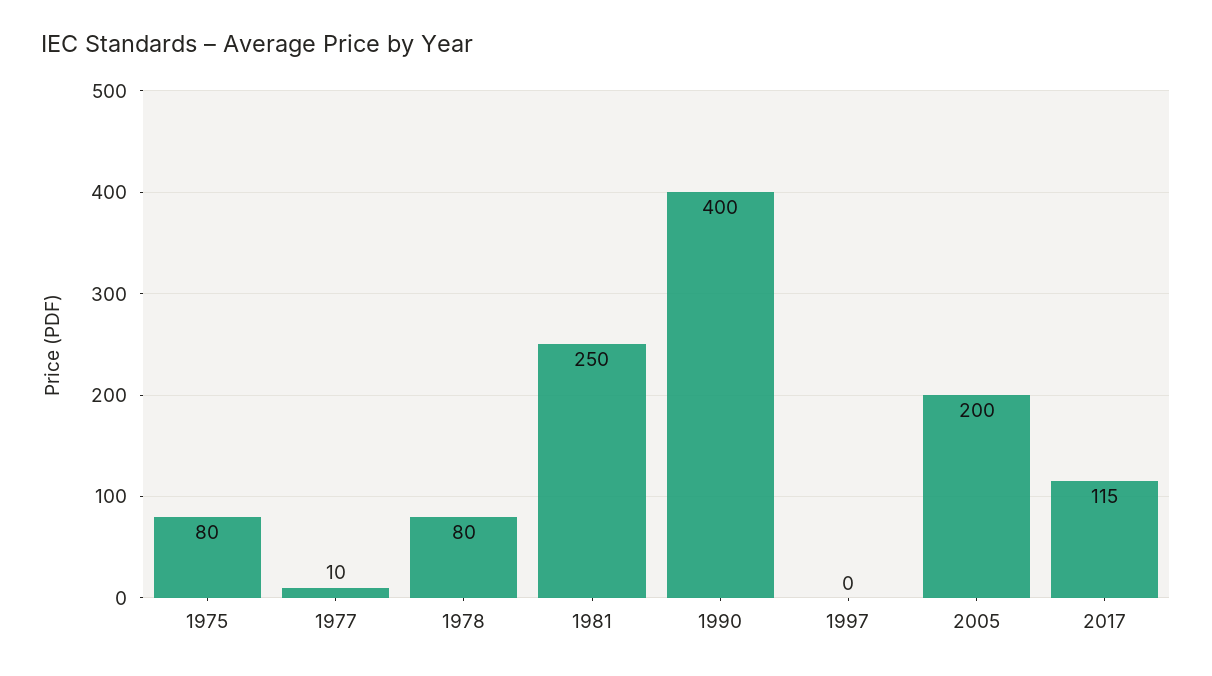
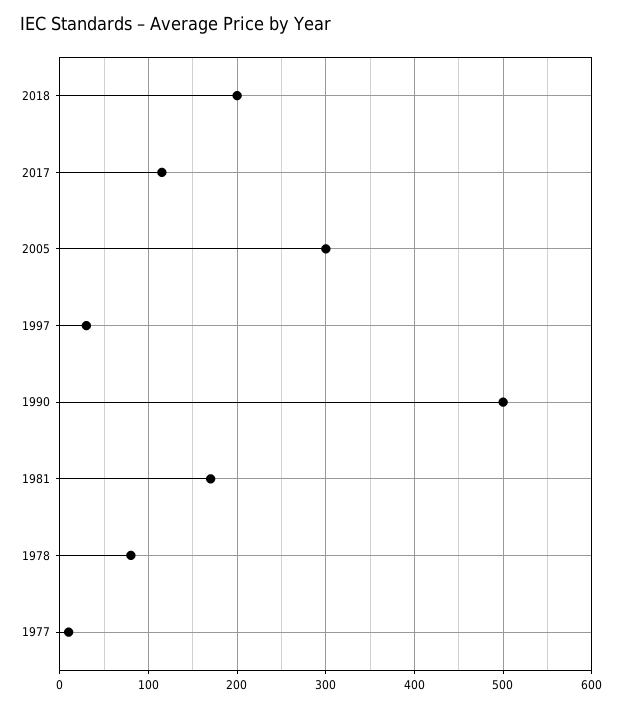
1975: 80 -> none
1981: 250 -> 170
1990: 400 -> 500
1997: 0 -> 30
2005: 200 -> 300
2018: none -> 200

